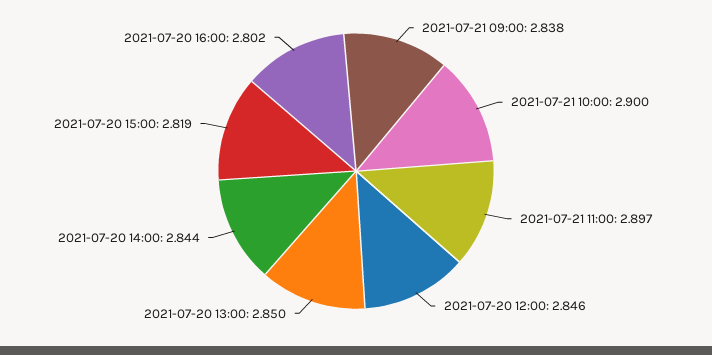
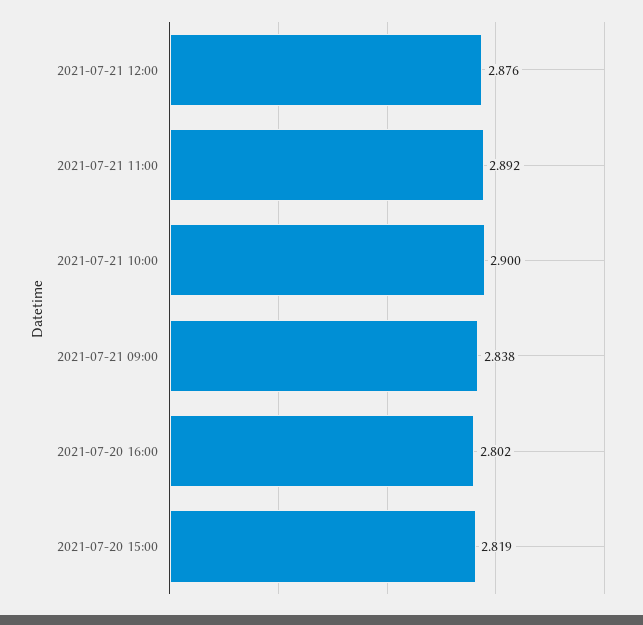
2021-07-21 11:00: 2.897 -> 2.892
2021-07-20 12:00: 2.846 -> none
2021-07-20 13:00: 2.85 -> none
2021-07-20 14:00: 2.844 -> none
2021-07-21 12:00: none -> 2.876

